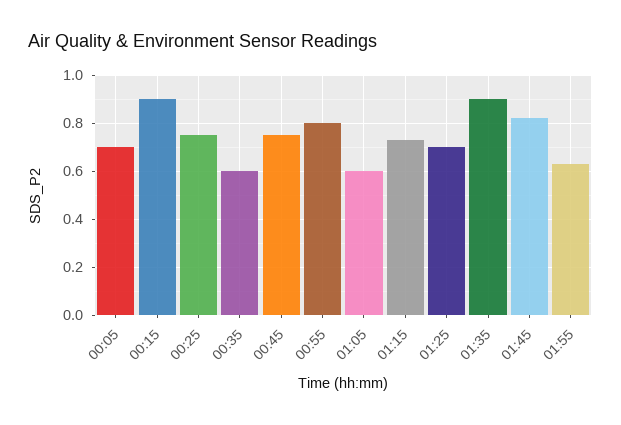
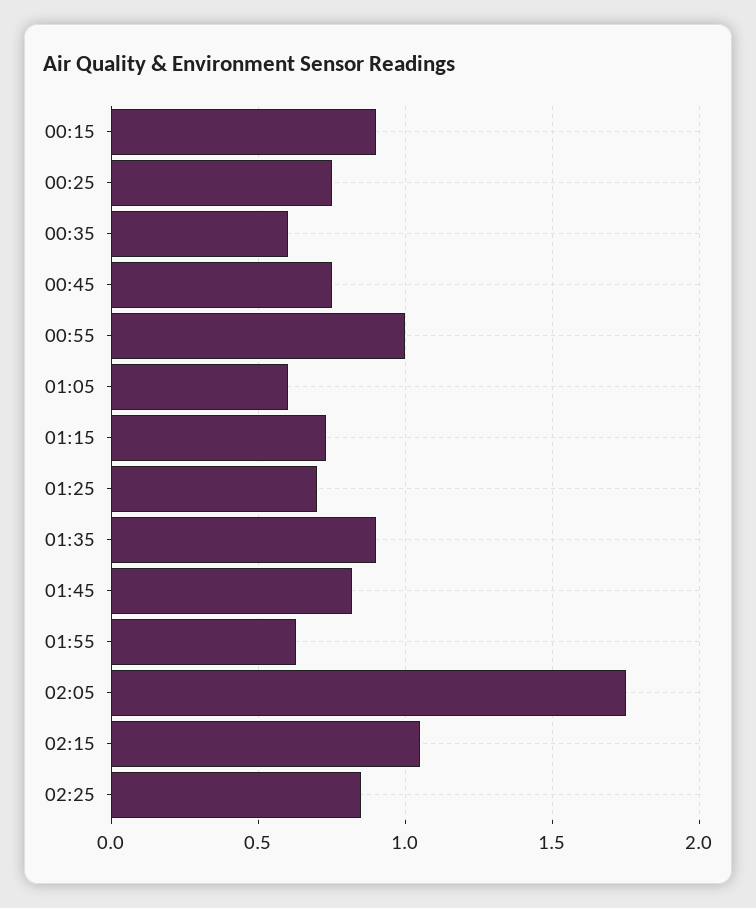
00:05: 0.7 -> none
00:55: 0.8 -> 1
02:05: none -> 1.75
02:15: none -> 1.05
02:25: none -> 0.85

